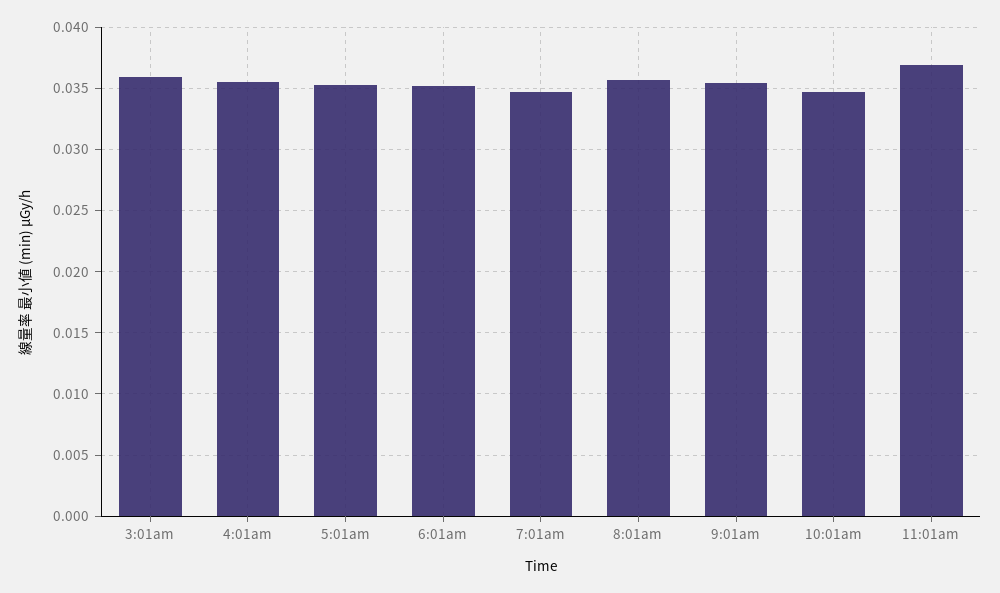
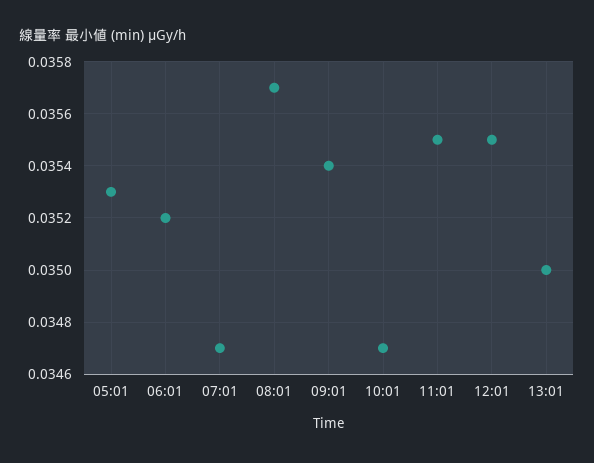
3:01am: 0.036 -> none
4:01am: 0.0355 -> none
11:01am: 0.037 -> 0.0355
12:01: none -> 0.0355
13:01: none -> 0.035

